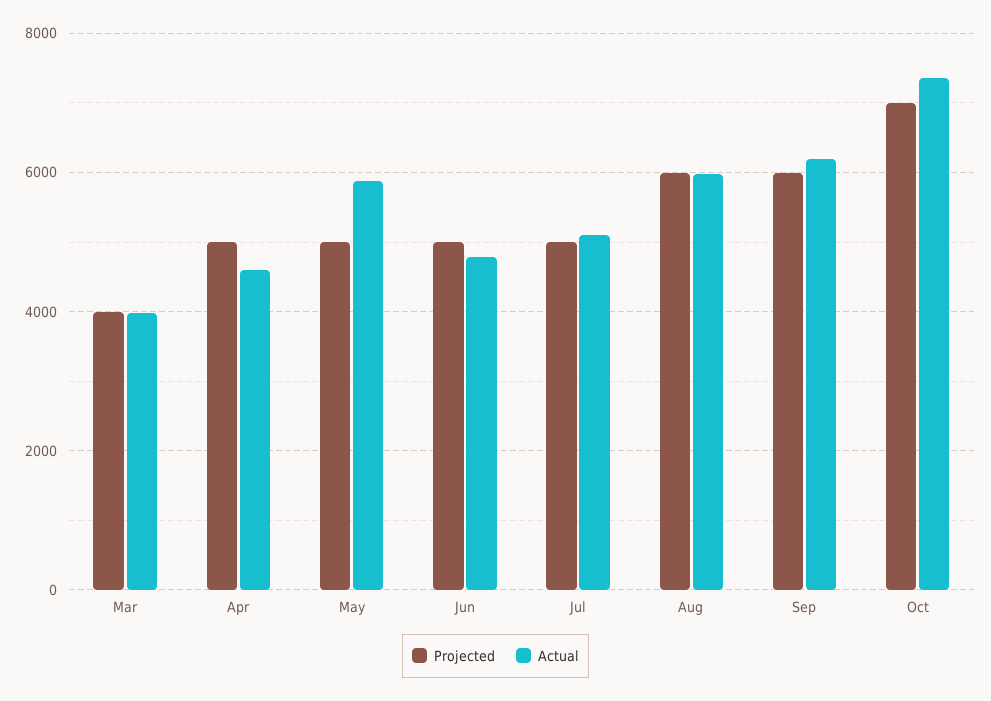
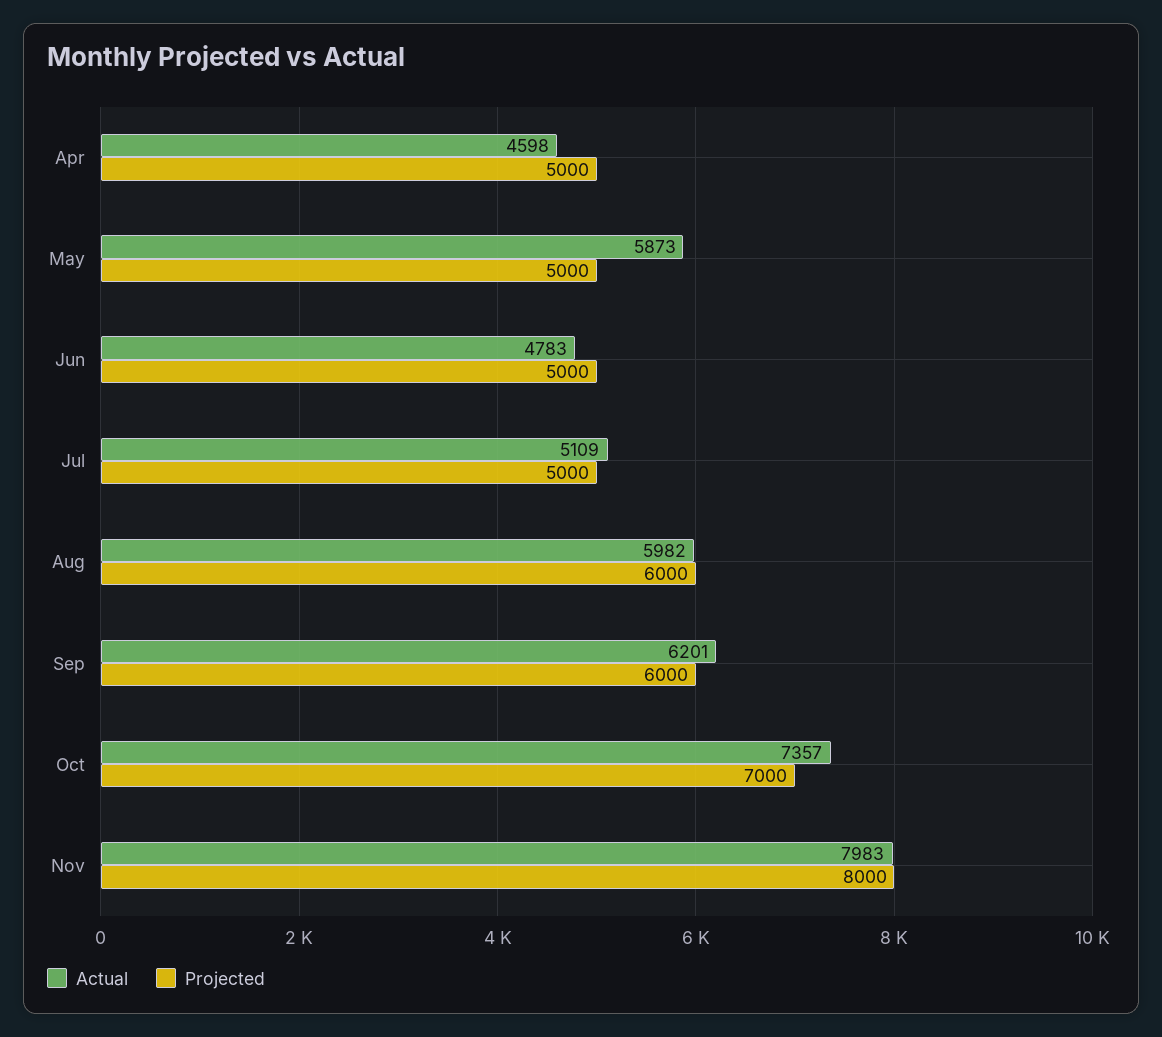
Projected, Mar: 4000 -> none
Actual, Mar: 4000 -> none
Actual, Nov: none -> 7983
Projected, Nov: none -> 8000

